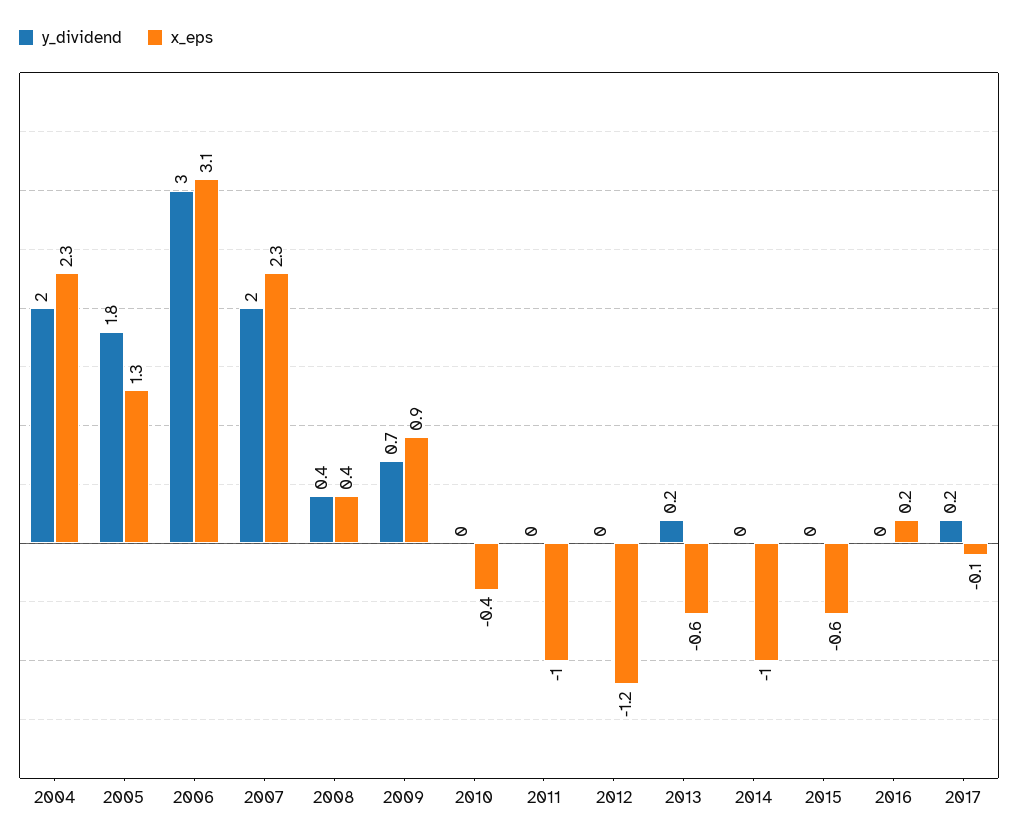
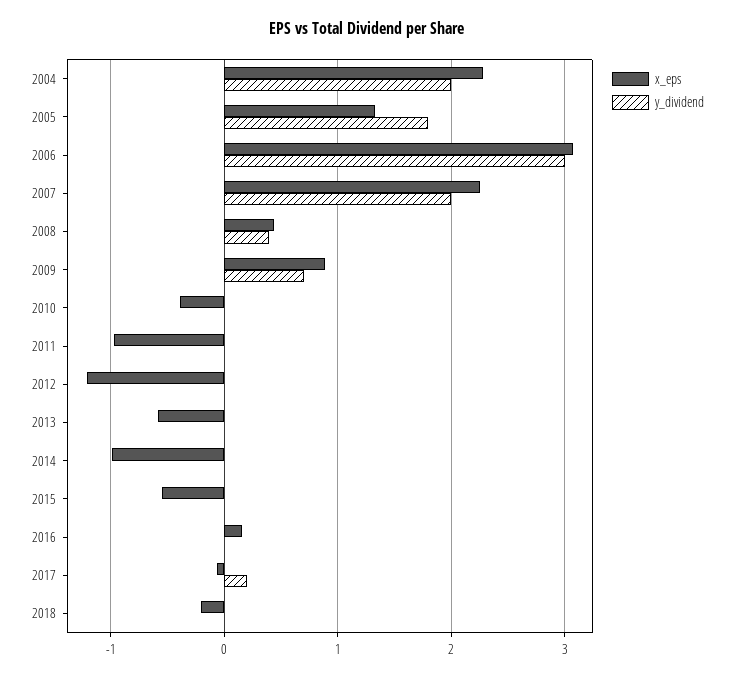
y_dividend, 2013: 0.2 -> 0
x_eps, 2018: none -> -0.2
y_dividend, 2018: none -> 0

